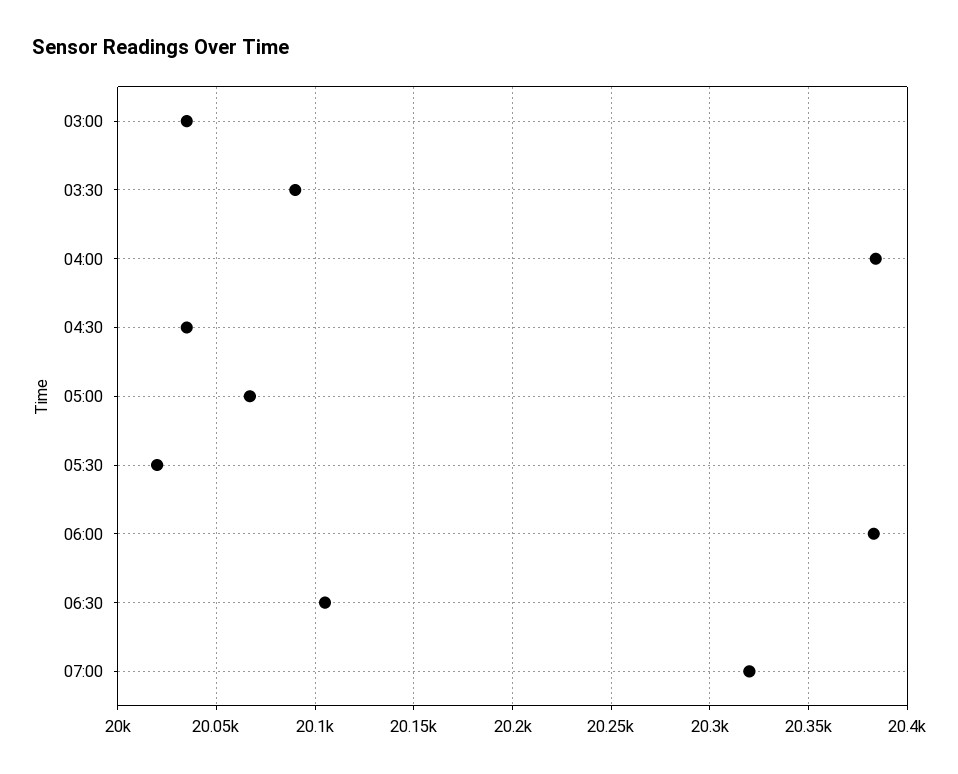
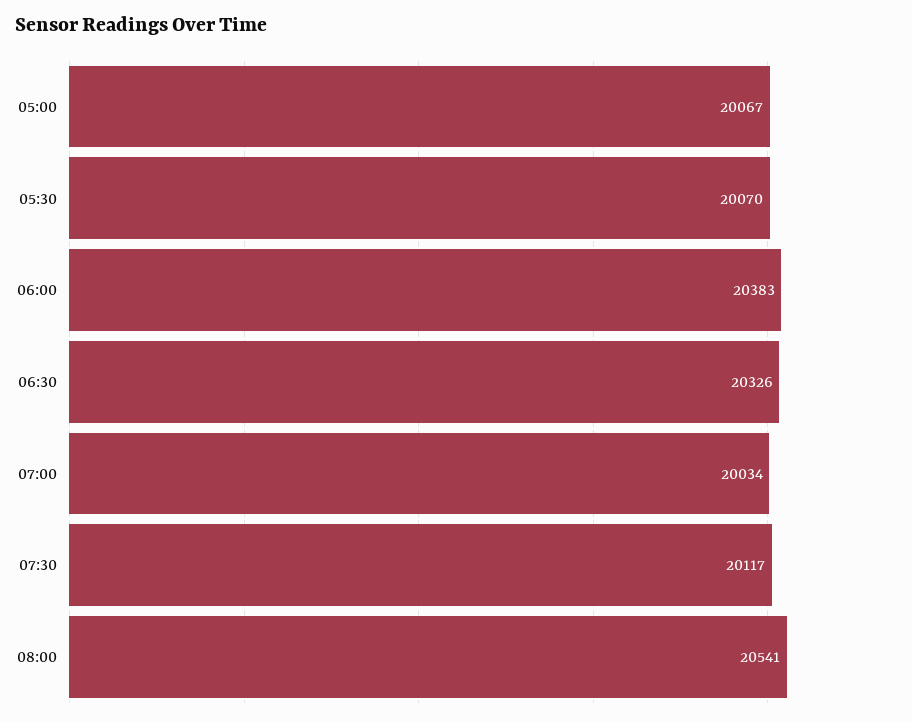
03:00: 20035 -> none
03:30: 20090 -> none
04:00: 20385 -> none
04:30: 20035 -> none
05:30: 20020 -> 20070
06:30: 20105 -> 20326
07:00: 20320 -> 20034
07:30: none -> 20117
08:00: none -> 20541

